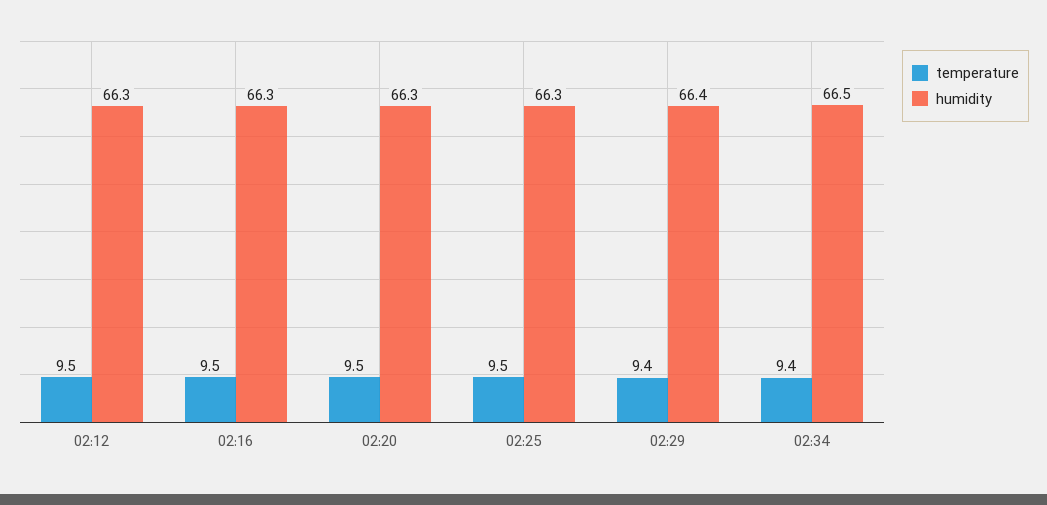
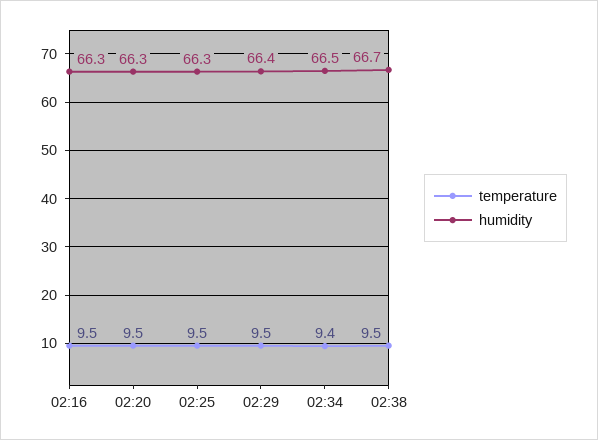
temperature, 02:12: 9.5 -> none
humidity, 02:12: 66.3 -> none
temperature, 02:29: 9.4 -> 9.5
temperature, 02:38: none -> 9.5
humidity, 02:38: none -> 66.7

